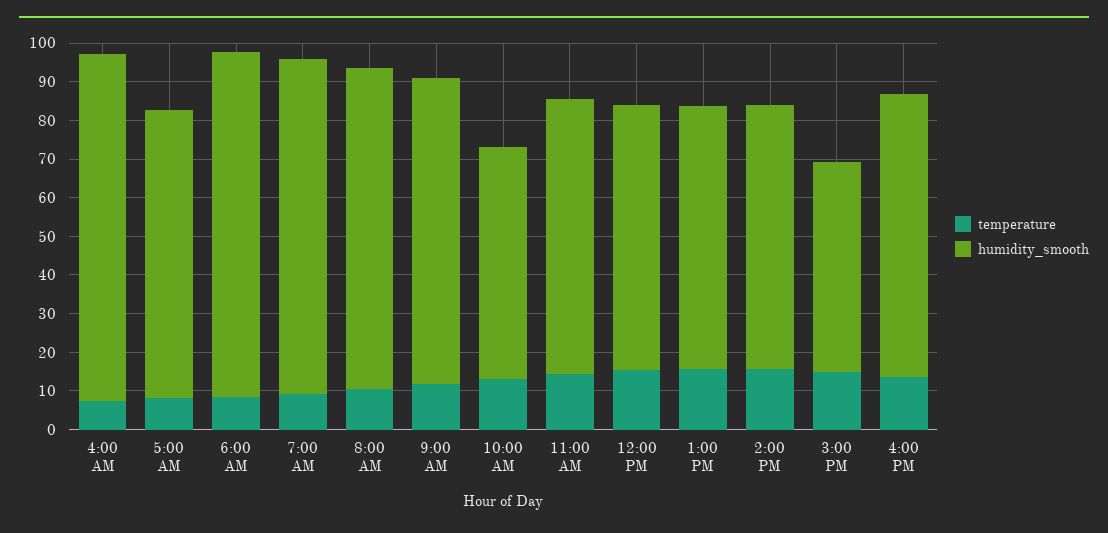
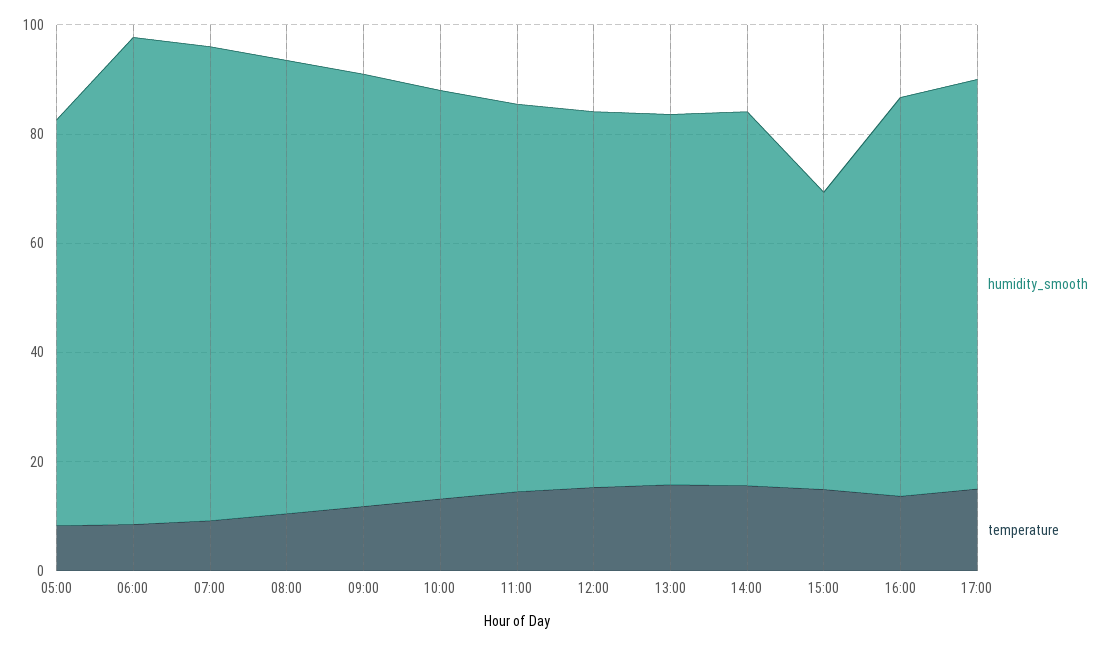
temperature, 4:00 AM: 7.5 -> none
humidity_smooth, 4:00 AM: 90 -> none
humidity_smooth, 10:00 AM: 60 -> 75
humidity_smooth, 17:00: none -> 75
temperature, 17:00: none -> 15

